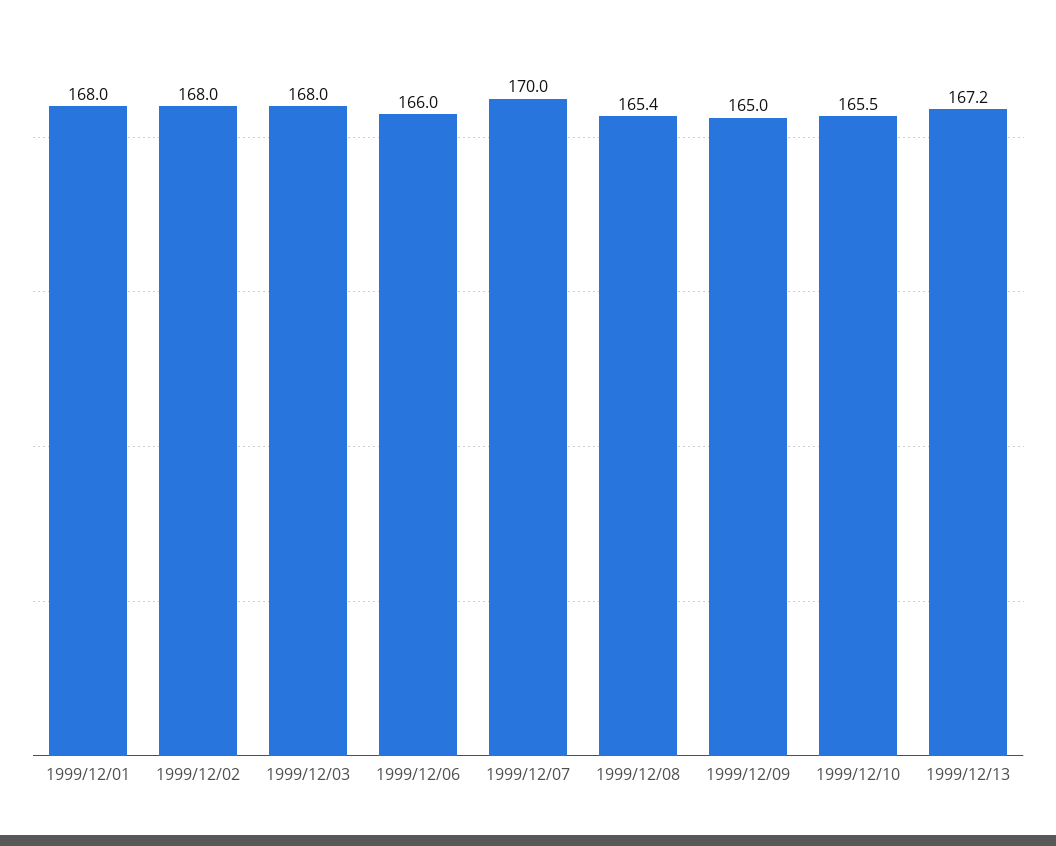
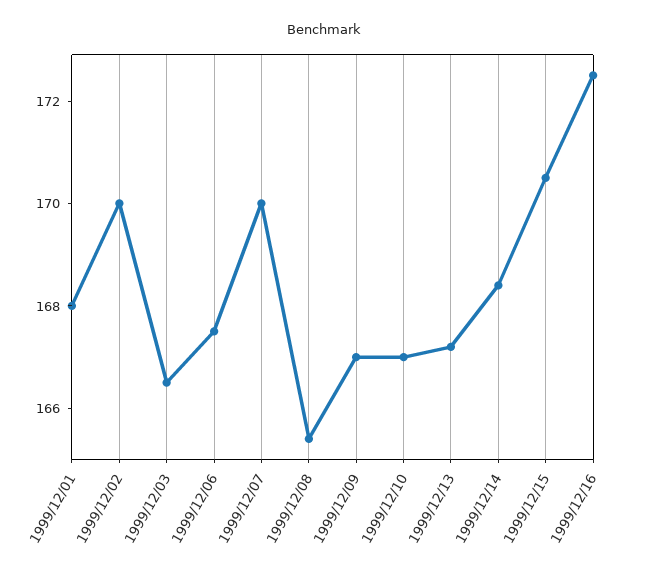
1999/12/02: 168 -> 170
1999/12/03: 168 -> 166.5
1999/12/06: 166 -> 167.5
1999/12/09: 165 -> 167
1999/12/10: 165.5 -> 167
1999/12/14: none -> 168.5
1999/12/15: none -> 170.5
1999/12/16: none -> 172.5

